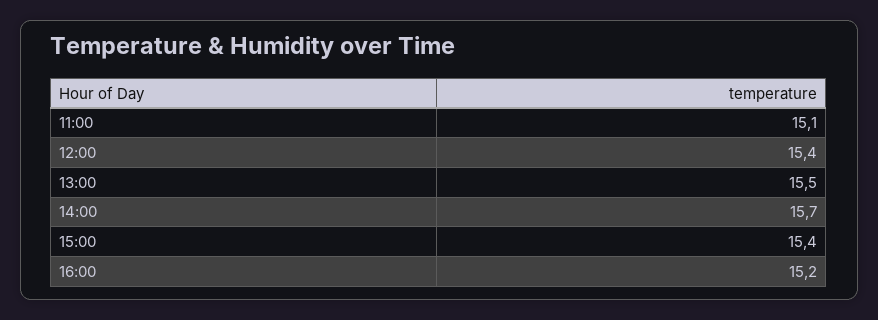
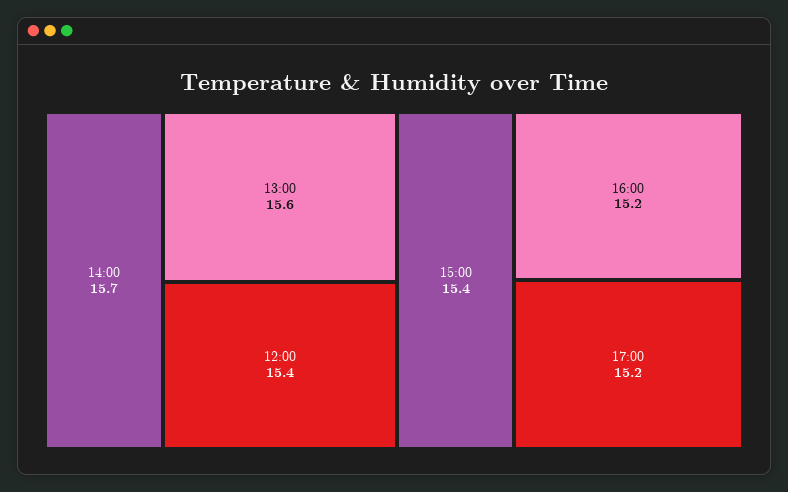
11:00: 15.1 -> none
13:00: 15.5 -> 15.6
17:00: none -> 15.2

